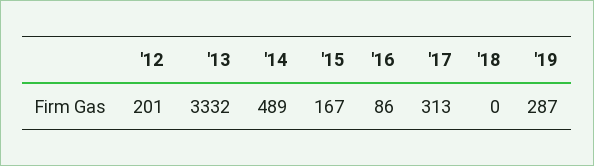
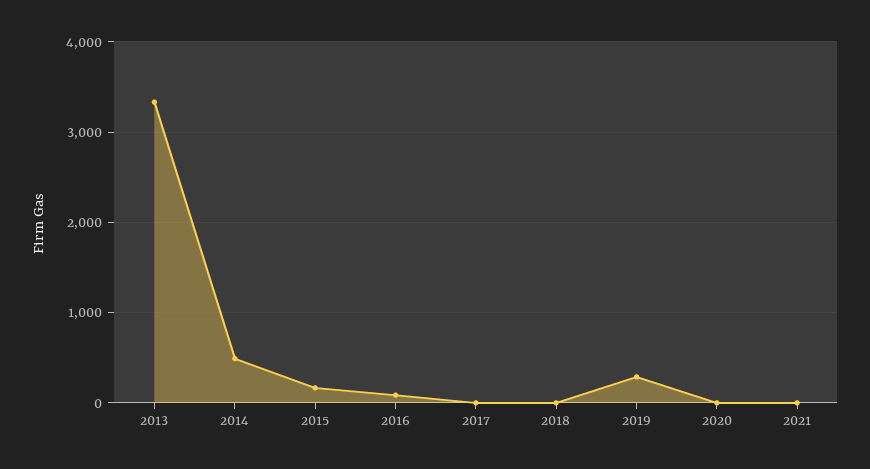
'12: 201 -> none
'17: 313 -> 0
2020: none -> 0
2021: none -> 0

